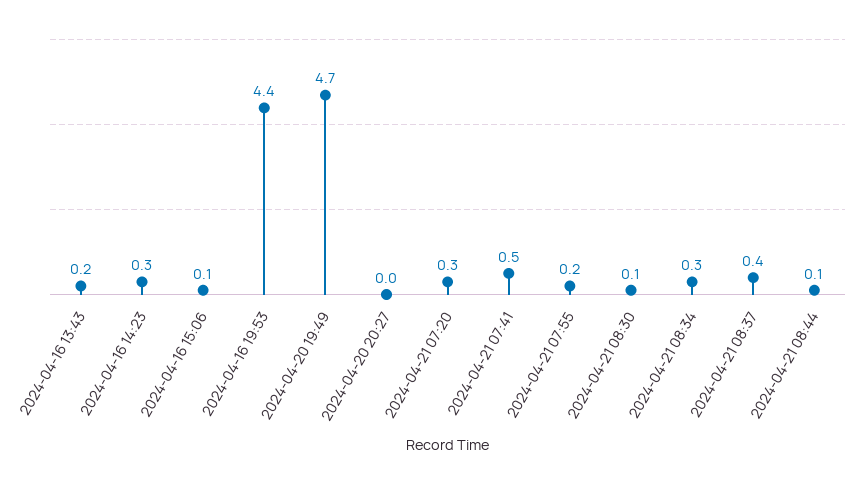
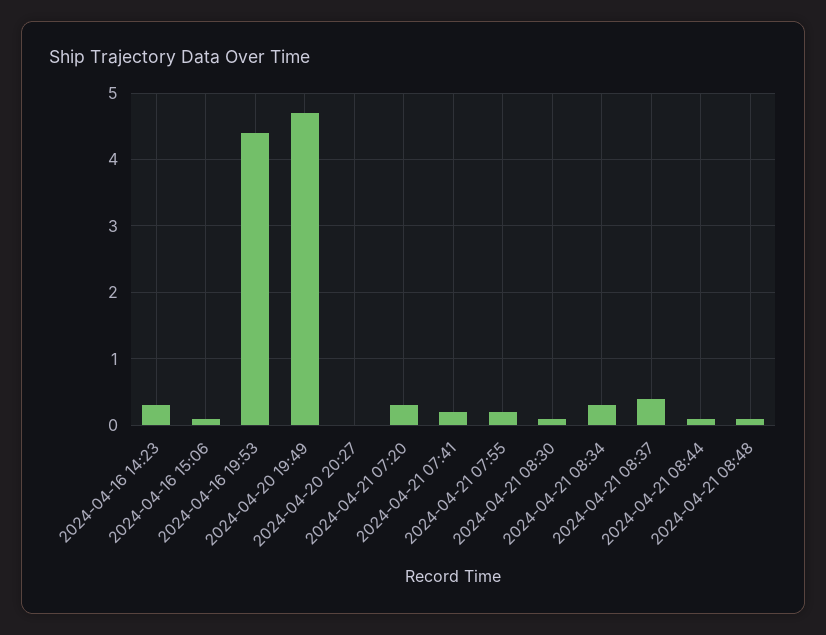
2024-04-16 13:43: 0.2 -> none
2024-04-21 07:41: 0.5 -> 0.2
2024-04-21 08:48: none -> 0.1

